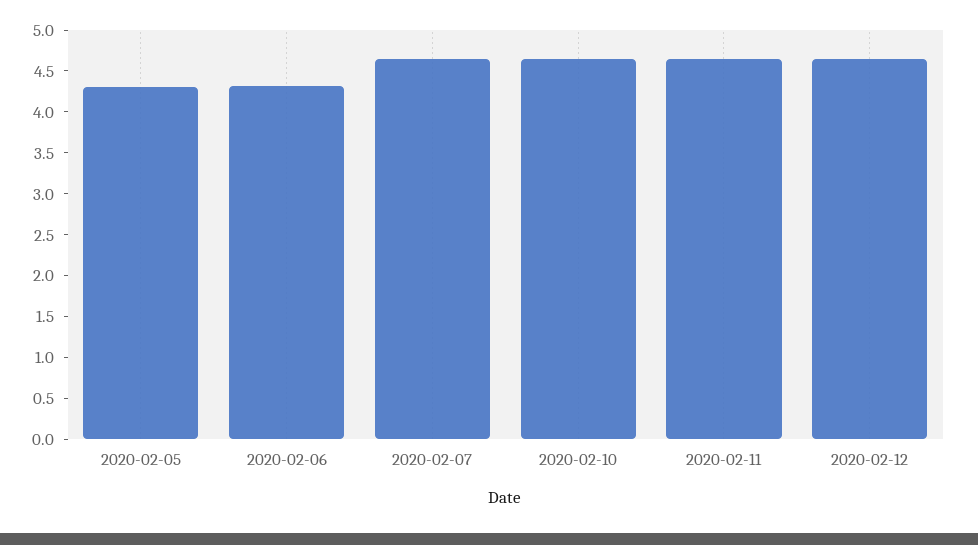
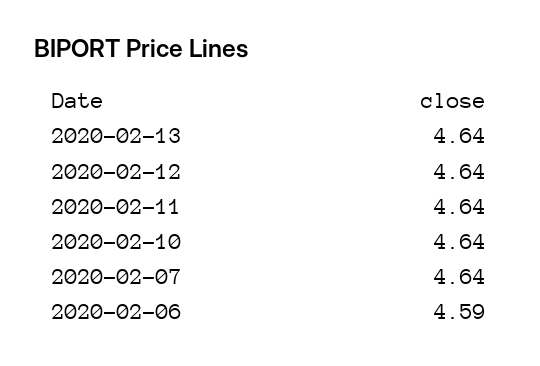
2020-02-05: 4.3 -> none
2020-02-06: 4.3 -> 4.59
2020-02-13: none -> 4.64

